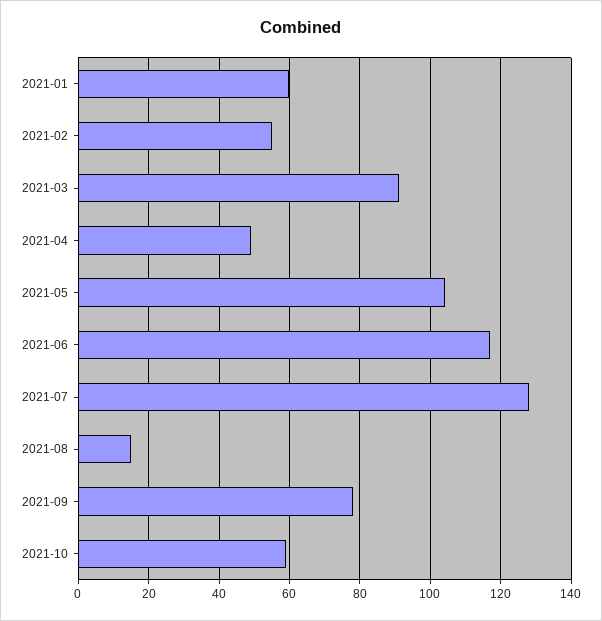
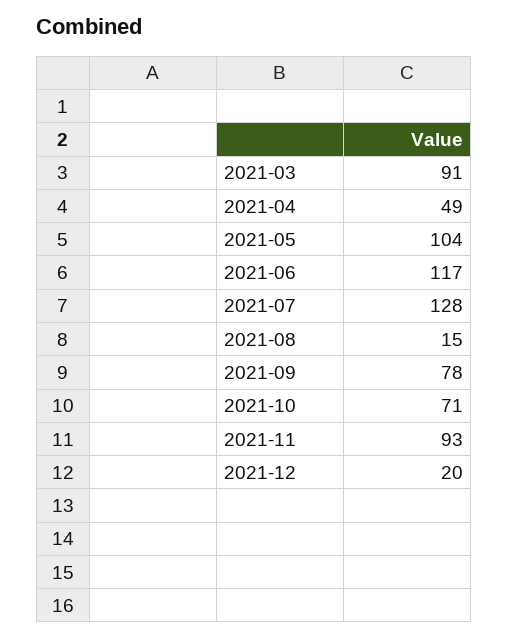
2021-01: 60 -> none
2021-02: 55 -> none
2021-10: 60 -> 71
2021-11: none -> 93
2021-12: none -> 20

